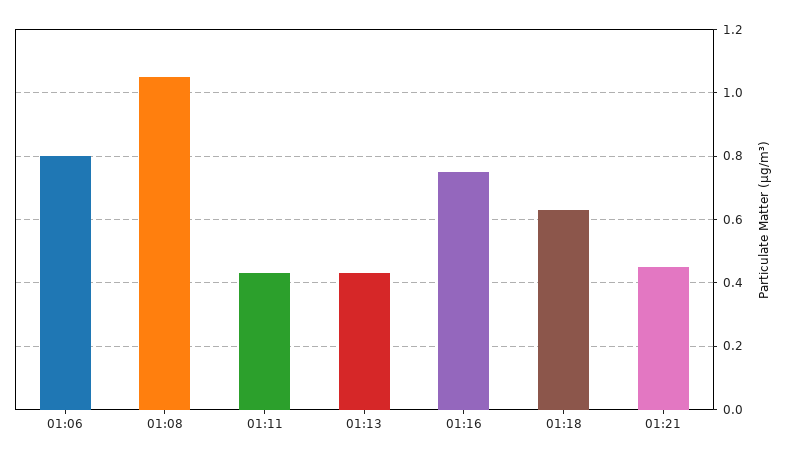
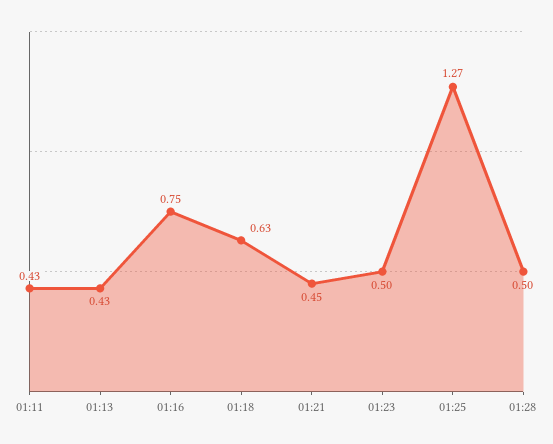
01:06: 0.8 -> none
01:08: 1.05 -> none
01:23: none -> 0.5
01:25: none -> 1.27
01:28: none -> 0.5

